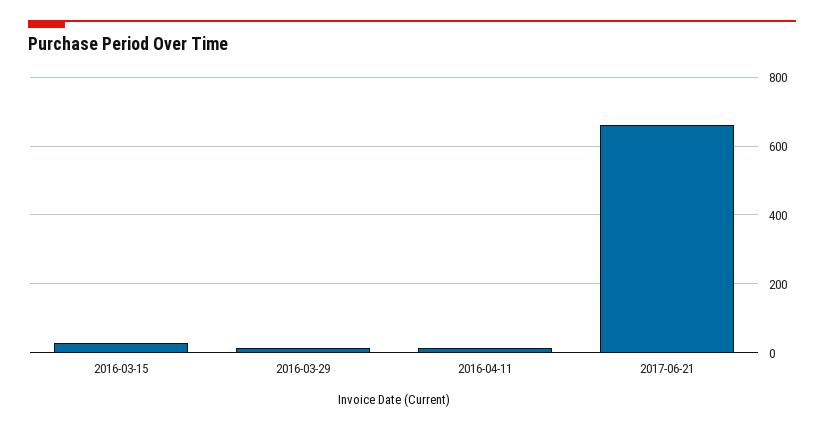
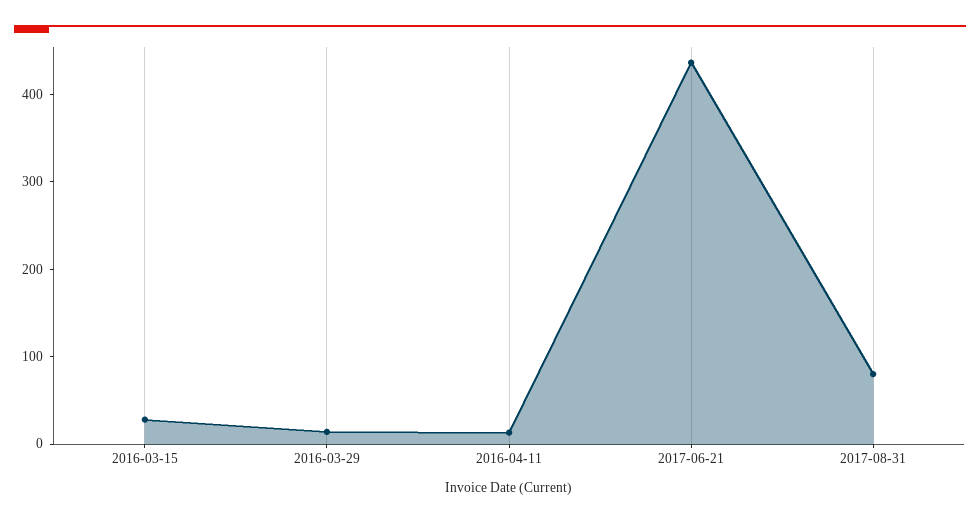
2017-06-21: 660 -> 440
2017-08-31: none -> 80

